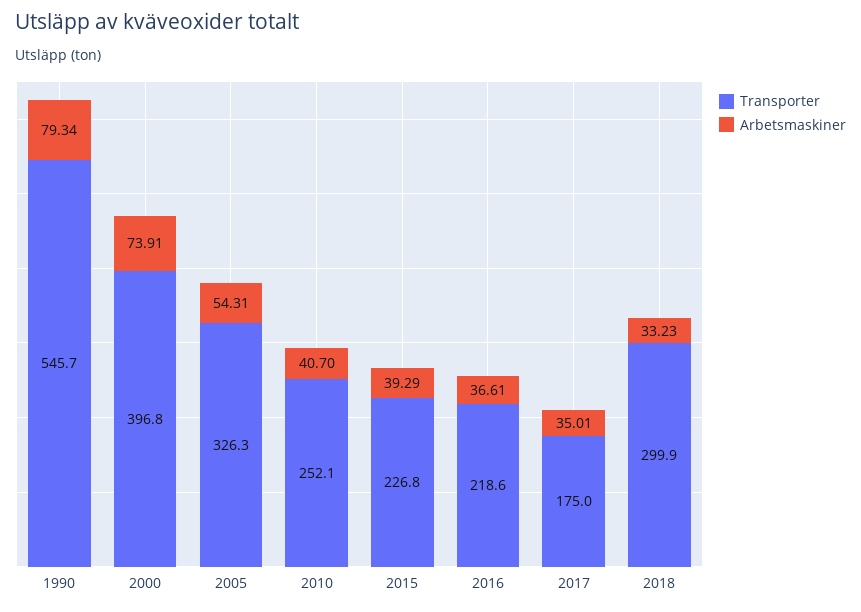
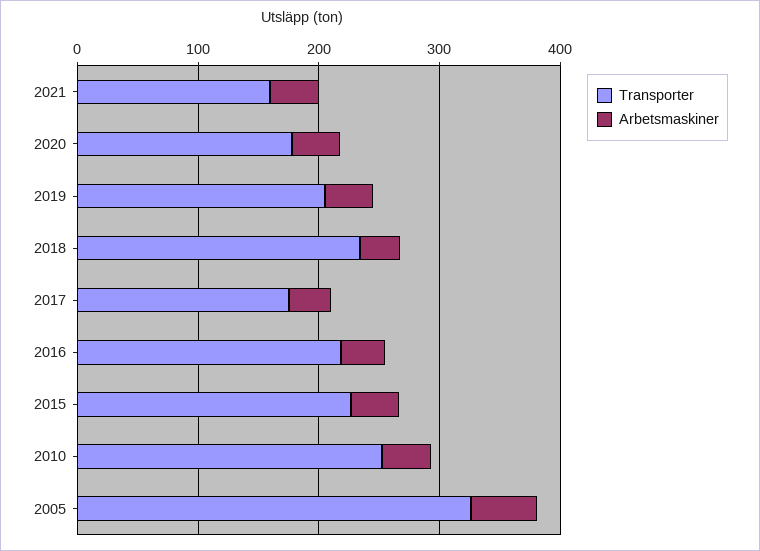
Transporter, 1990: 545.7 -> none
Arbetsmaskiner, 1990: 79.34 -> none
Transporter, 2000: 396.8 -> none
Arbetsmaskiner, 2000: 73.91 -> none
Transporter, 2018: 299.9 -> 240
Transporter, 2021: none -> 160
Arbetsmaskiner, 2021: none -> 40
Transporter, 2020: none -> 180
Arbetsmaskiner, 2020: none -> 40
Transporter, 2019: none -> 200
Arbetsmaskiner, 2019: none -> 40

